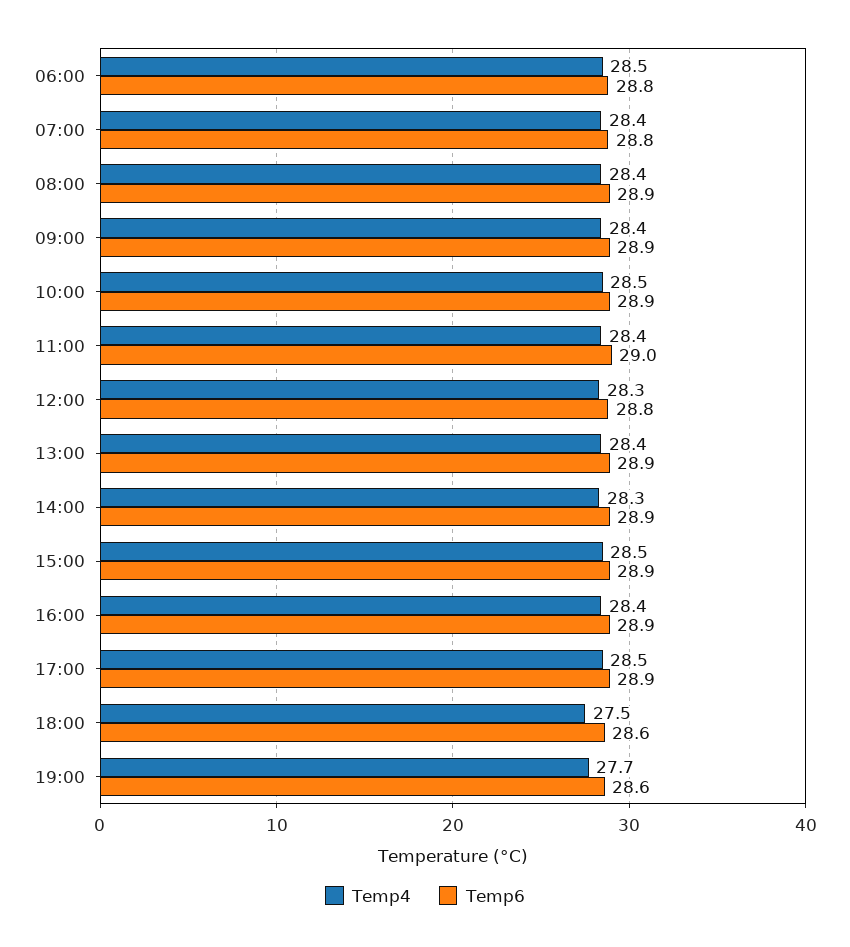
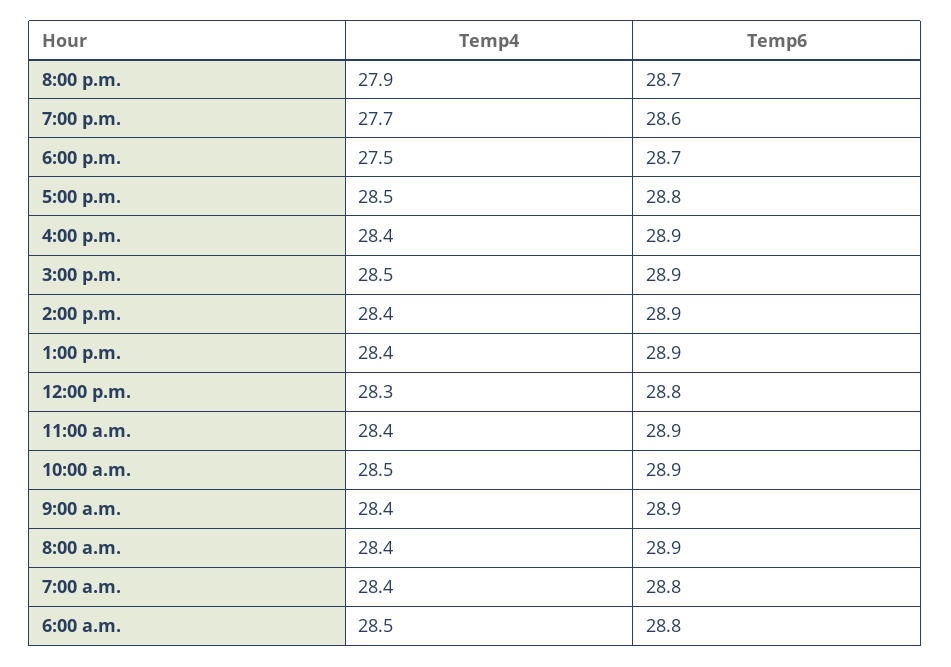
Temp6, 11:00: 29 -> 28.9
Temp4, 14:00: 28.3 -> 28.4
Temp6, 17:00: 28.9 -> 28.8
Temp6, 18:00: 28.6 -> 28.7
Temp4, 8:00 p.m.: none -> 27.9
Temp6, 8:00 p.m.: none -> 28.7

